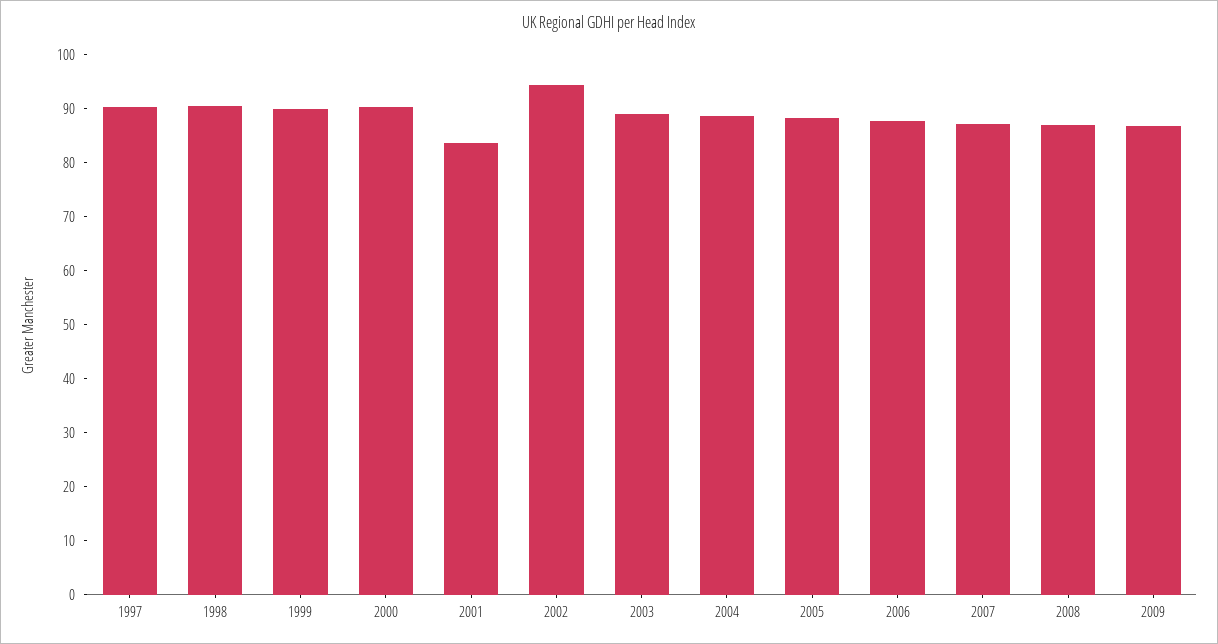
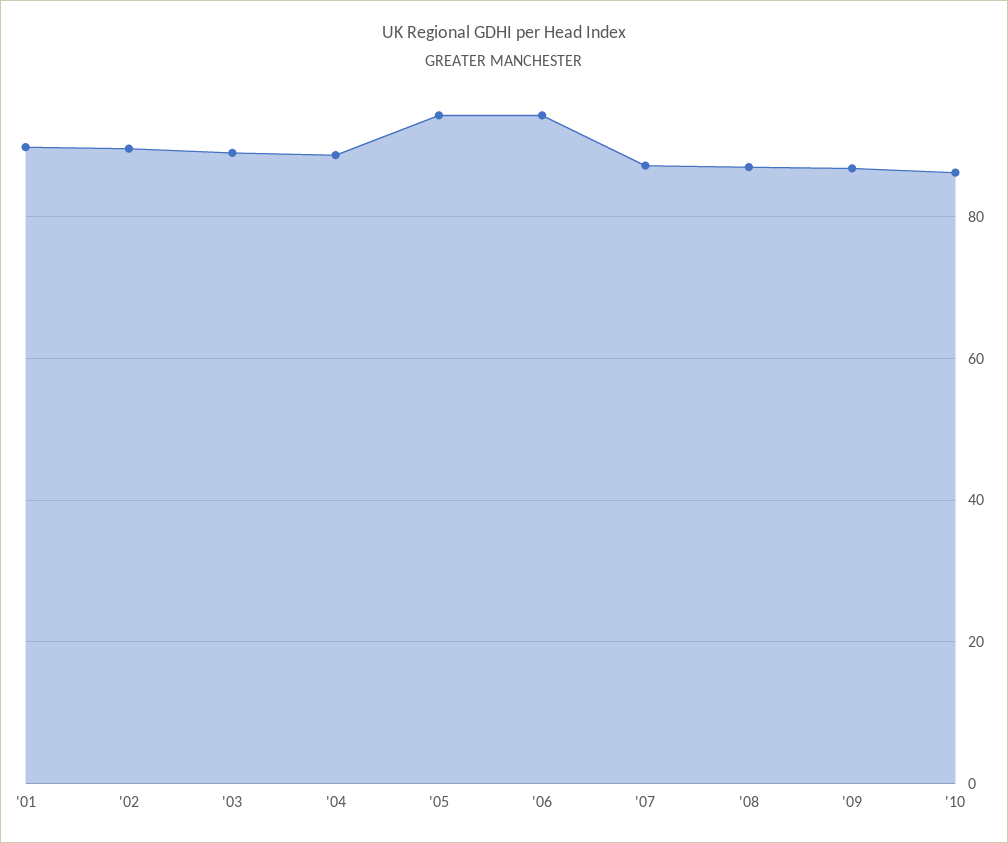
1997: 90 -> none
1998: 90 -> none
1999: 90 -> none
2000: 90 -> none
2001: 84 -> 90
2002: 94 -> 90
2005: 88 -> 94
2006: 88 -> 94
'10: none -> 86

